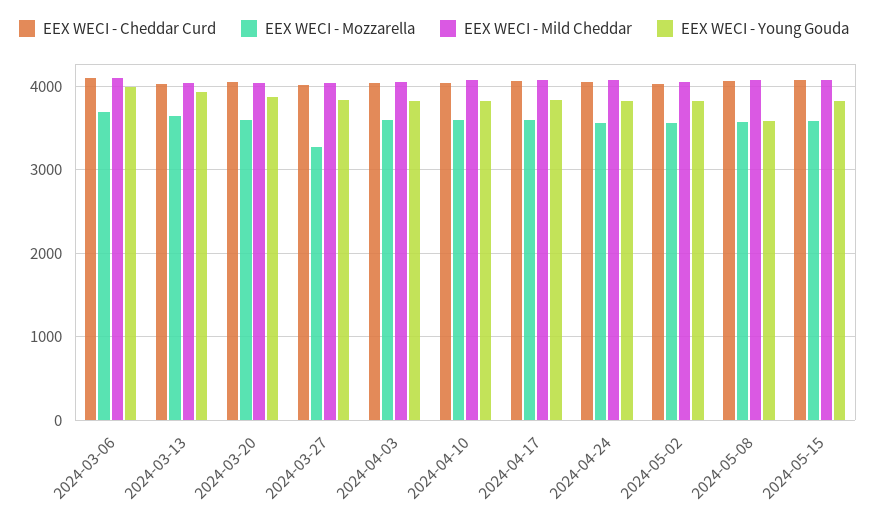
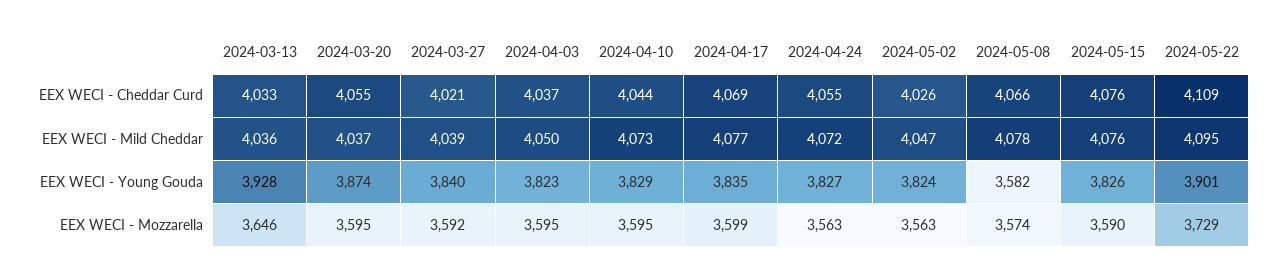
EEX WECI - Cheddar Curd, 2024-03-06: 4100 -> none
EEX WECI - Mozzarella, 2024-03-06: 3700 -> none
EEX WECI - Mild Cheddar, 2024-03-06: 4100 -> none
EEX WECI - Young Gouda, 2024-03-06: 4000 -> none
EEX WECI - Mozzarella, 2024-03-27: 3300 -> 3592
EEX WECI - Cheddar Curd, 2024-05-22: none -> 4109
EEX WECI - Mild Cheddar, 2024-05-22: none -> 4095
EEX WECI - Young Gouda, 2024-05-22: none -> 3901
EEX WECI - Mozzarella, 2024-05-22: none -> 3729

